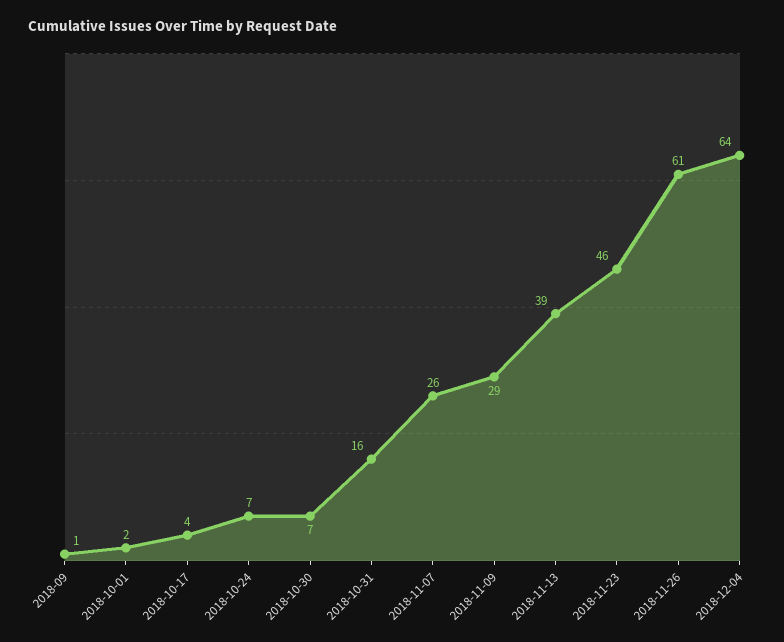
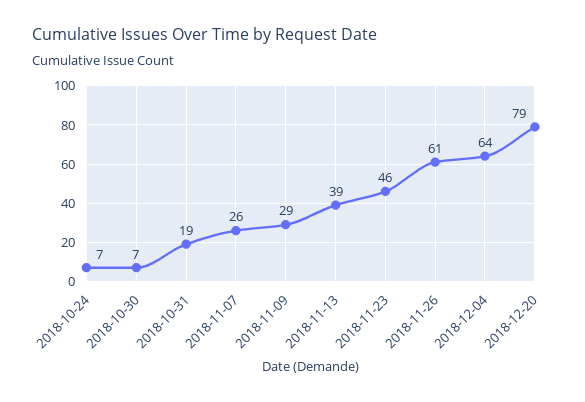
2018-09: 1 -> none
2018-10-01: 2 -> none
2018-10-17: 4 -> none
2018-10-31: 16 -> 19
2018-12-20: none -> 79

